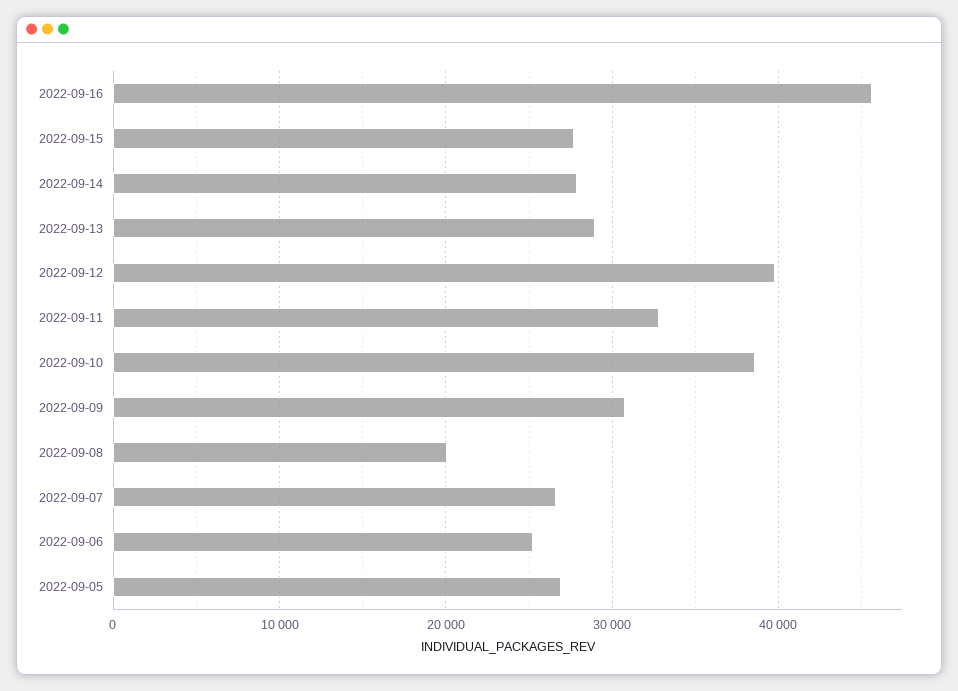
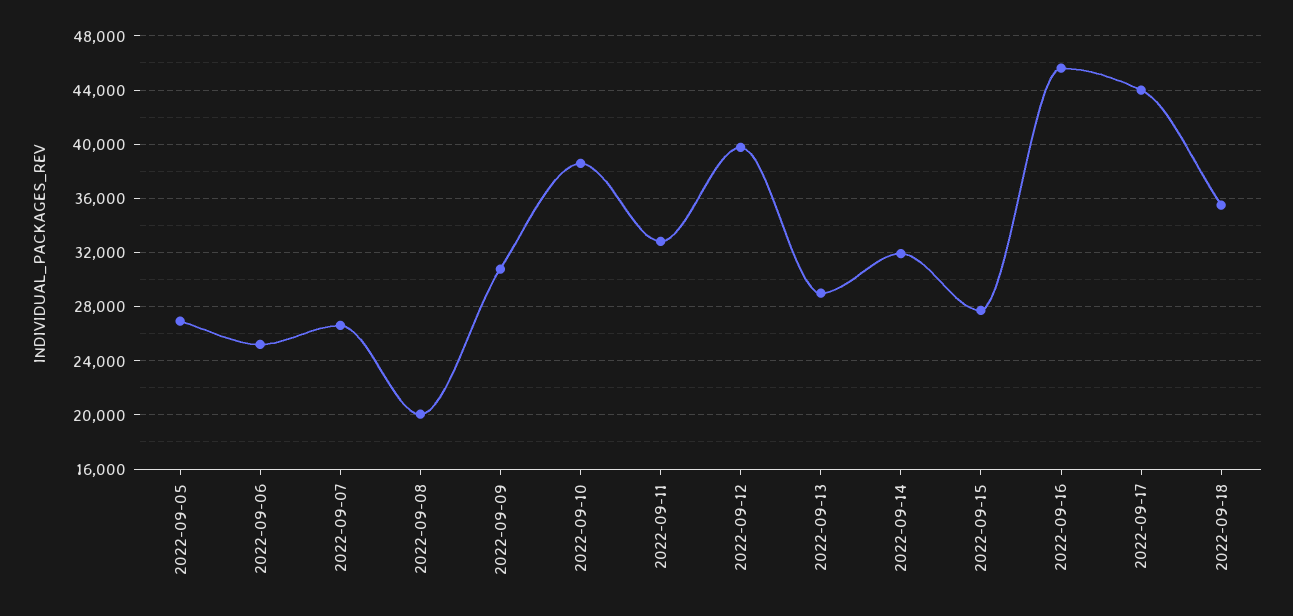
2022-09-14: 28000 -> 32000
2022-09-17: none -> 44000
2022-09-18: none -> 35500

